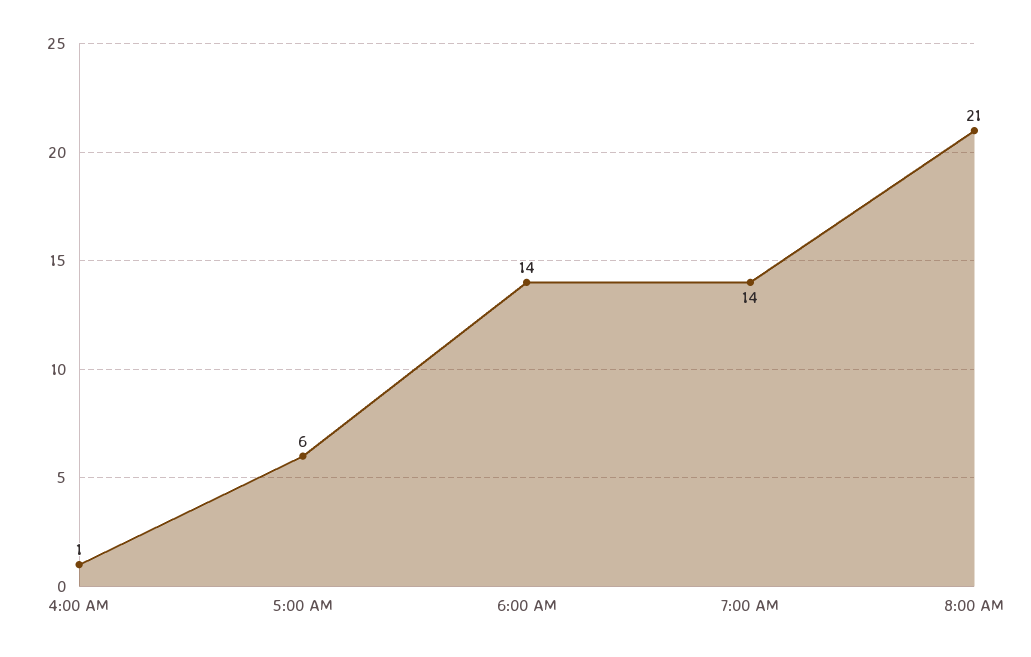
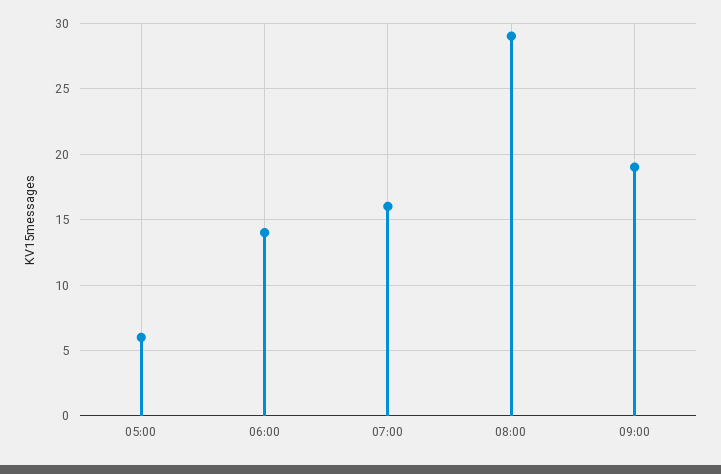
4:00 AM: 1 -> none
7:00 AM: 14 -> 16
8:00 AM: 21 -> 29
09:00: none -> 19

